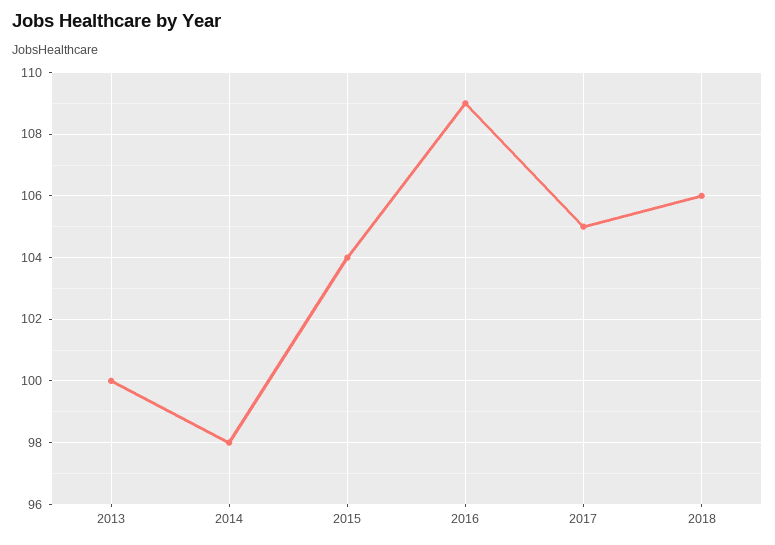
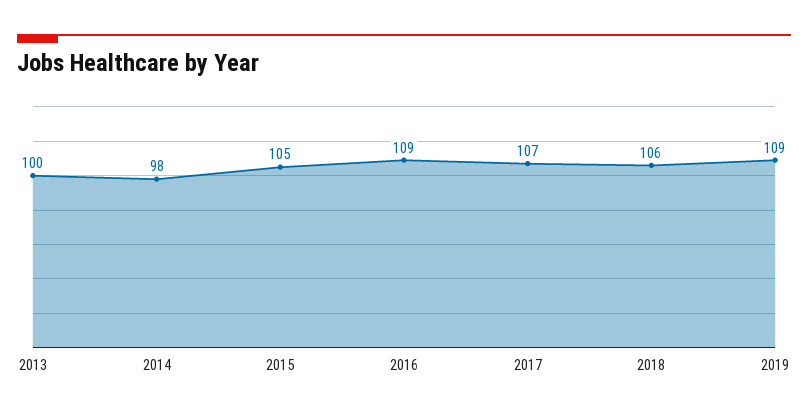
2015: 104 -> 105
2017: 105 -> 107
2019: none -> 109

